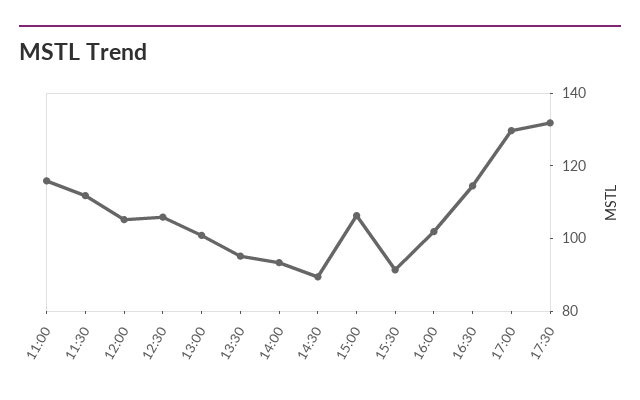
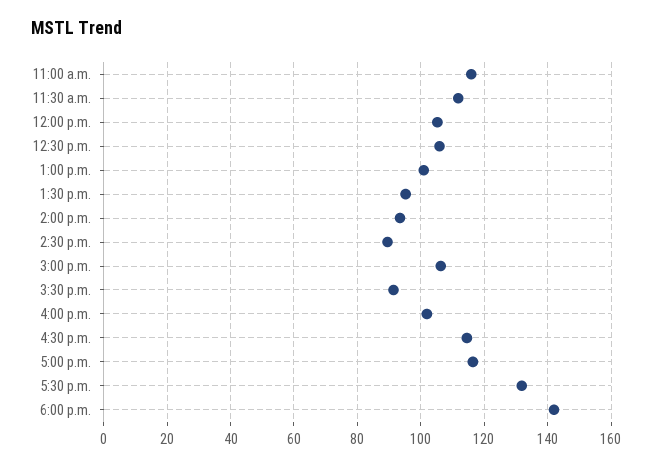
17:00: 130 -> 116
6:00 p.m.: none -> 142

